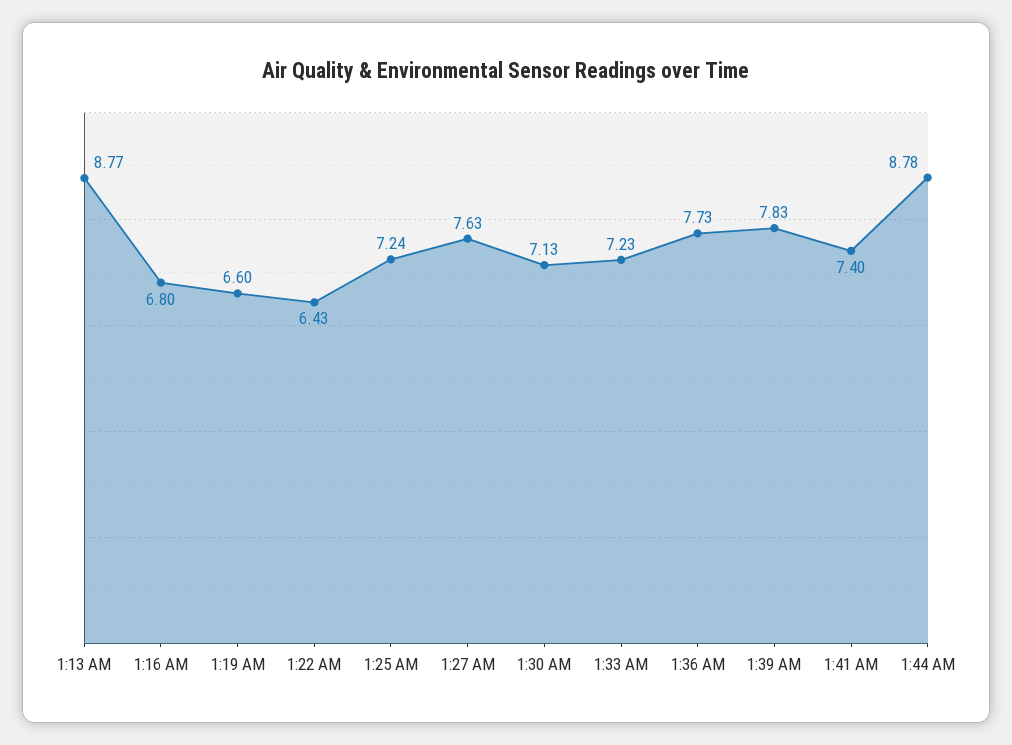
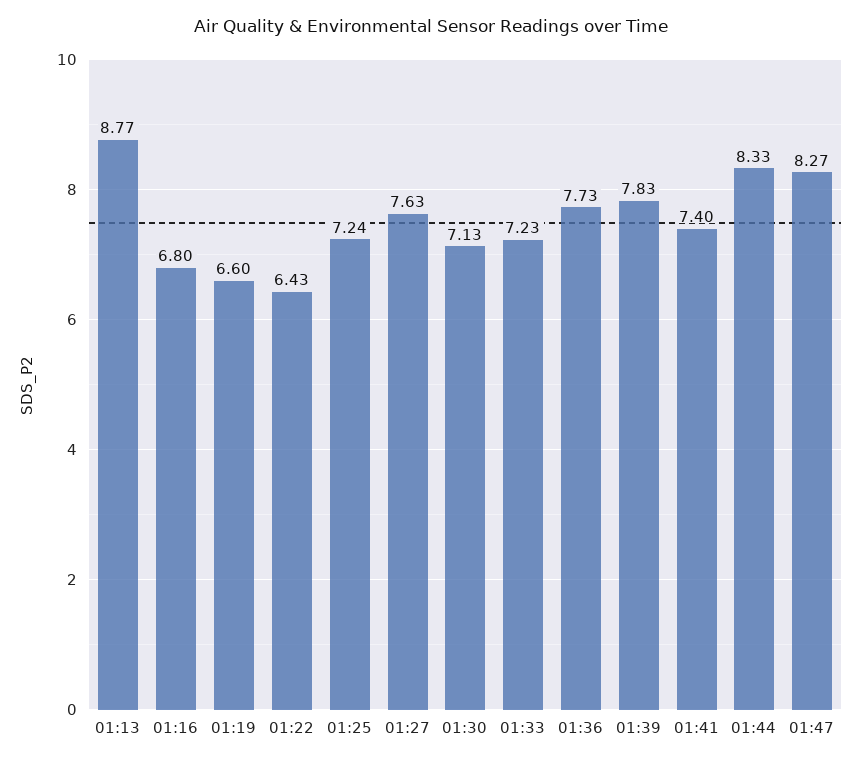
1:44 AM: 8.78 -> 8.33
01:47: none -> 8.27

